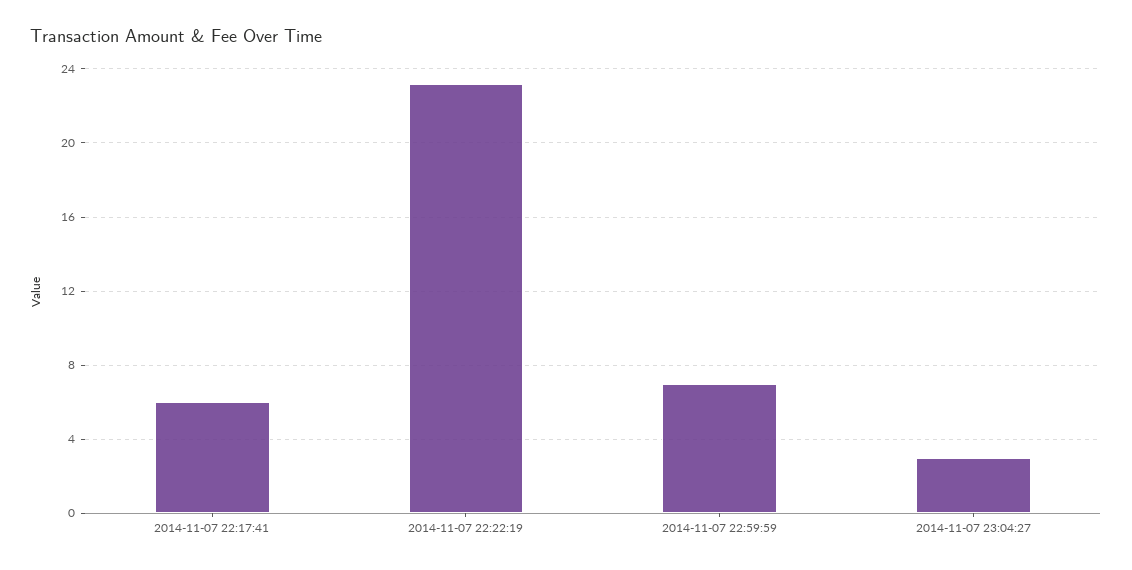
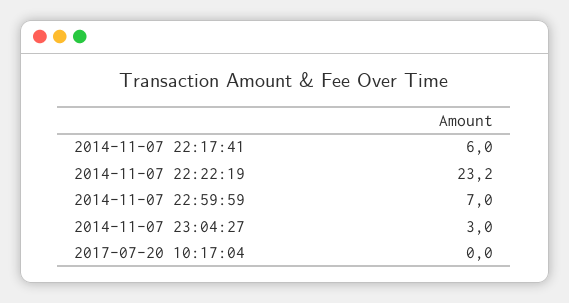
2017-07-20 10:17:04: none -> 0

